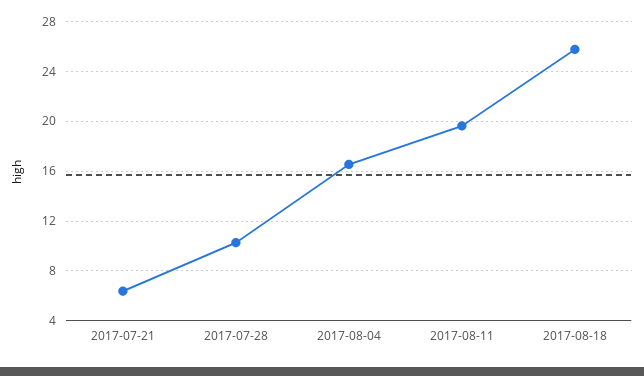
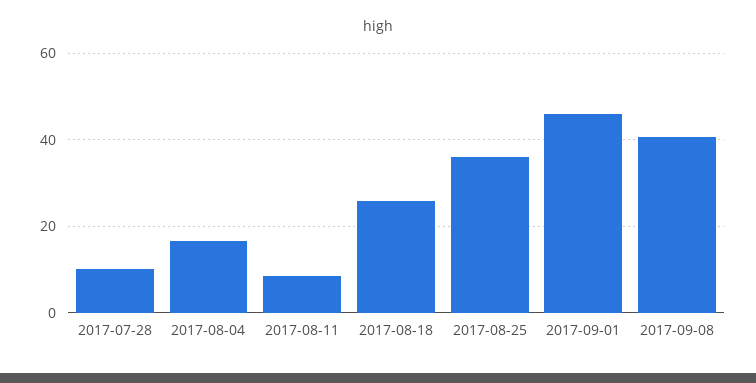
2017-07-21: 6.5 -> none
2017-08-11: 19.5 -> 8
2017-08-25: none -> 36
2017-09-01: none -> 46
2017-09-08: none -> 40

